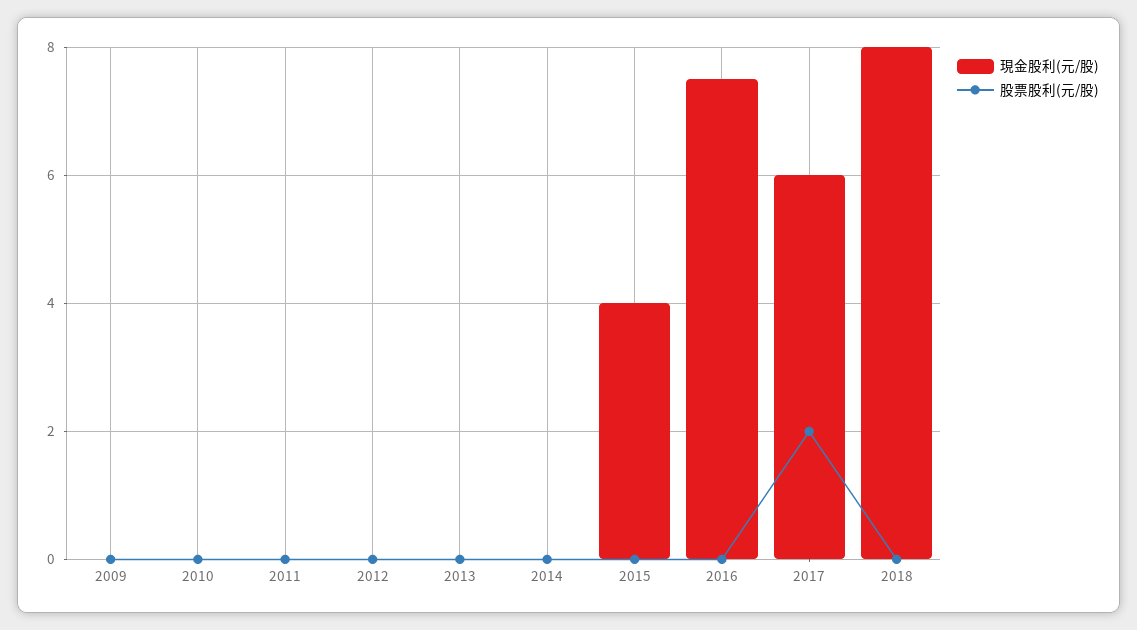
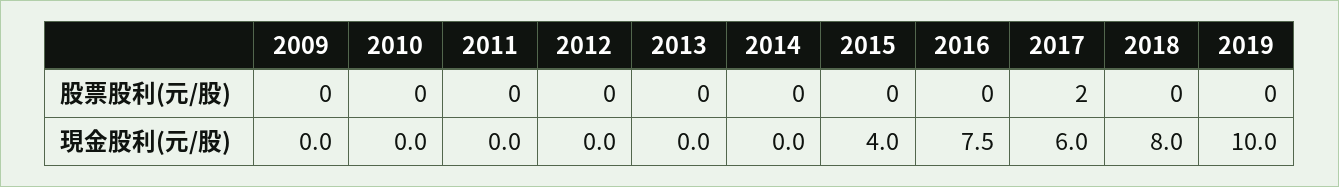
股票股利(元/股), 2019: none -> 0
現金股利(元/股), 2019: none -> 10

